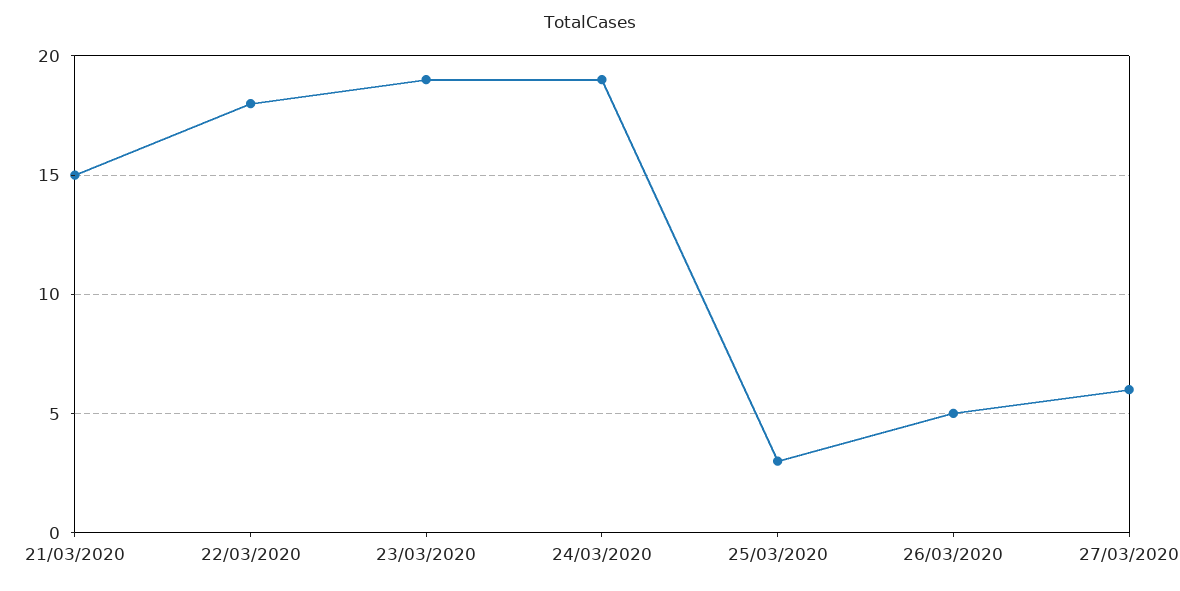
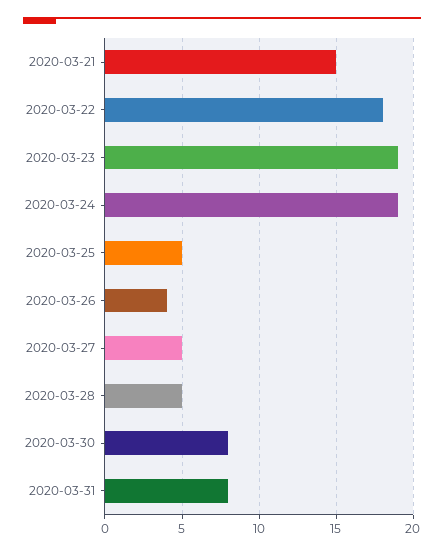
25/03/2020: 3 -> 5
26/03/2020: 5 -> 4
27/03/2020: 6 -> 5
2020-03-28: none -> 5
2020-03-30: none -> 8
2020-03-31: none -> 8

